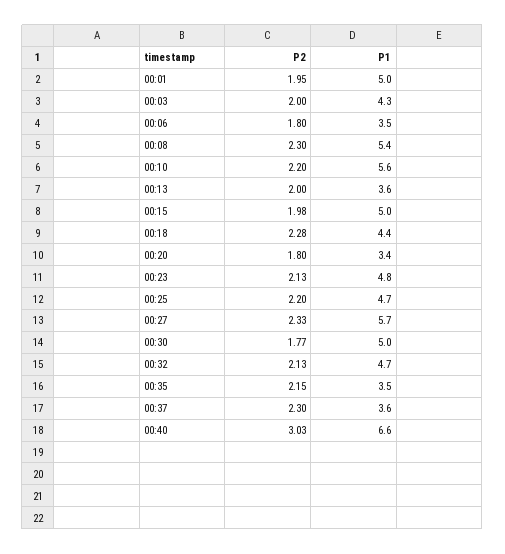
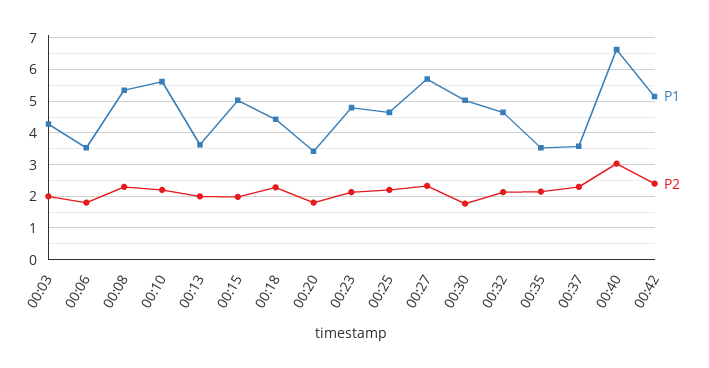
P2, 00:01: 1.95 -> none
P1, 00:01: 5 -> none
P1, 00:42: none -> 5.2
P2, 00:42: none -> 2.4

